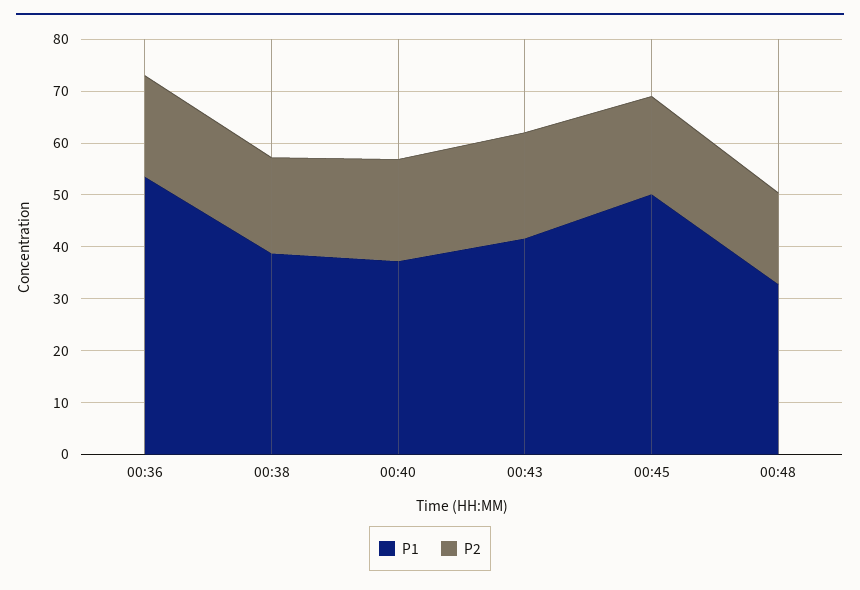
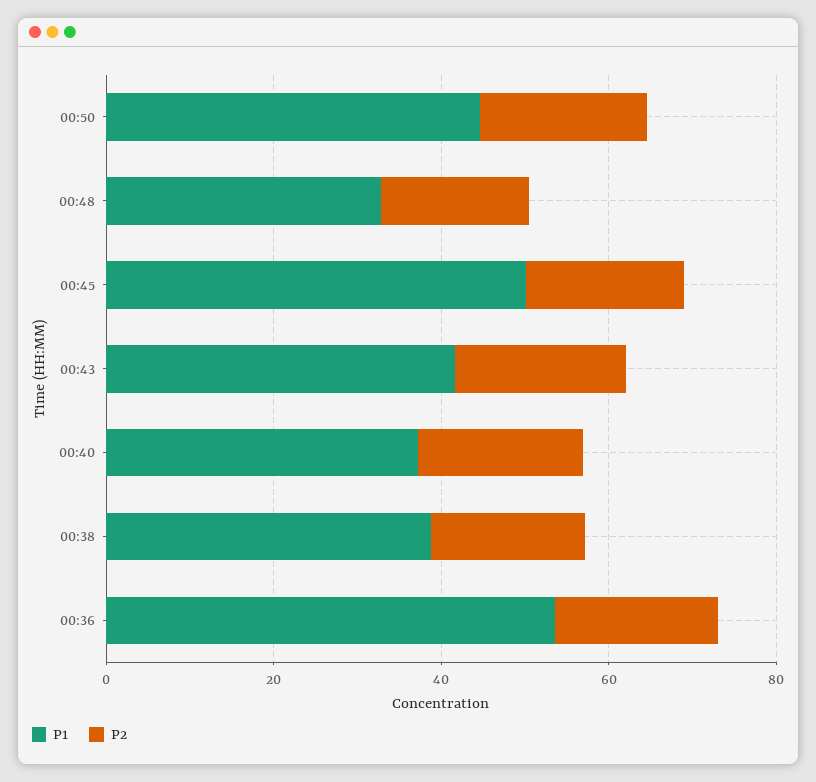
P1, 00:50: none -> 45
P2, 00:50: none -> 20

